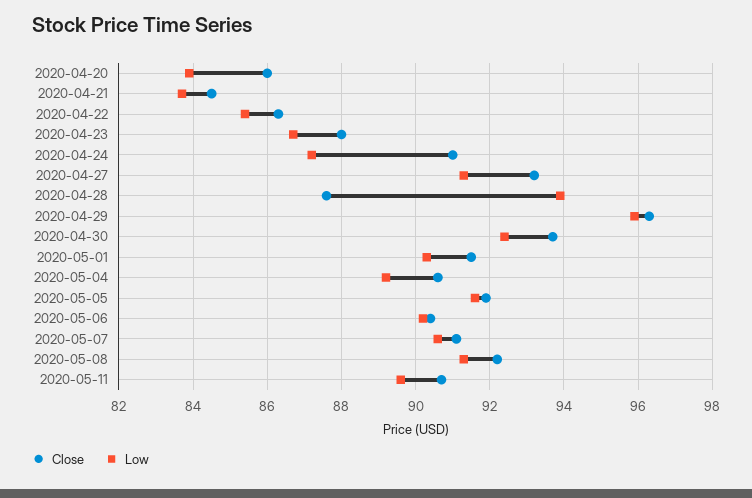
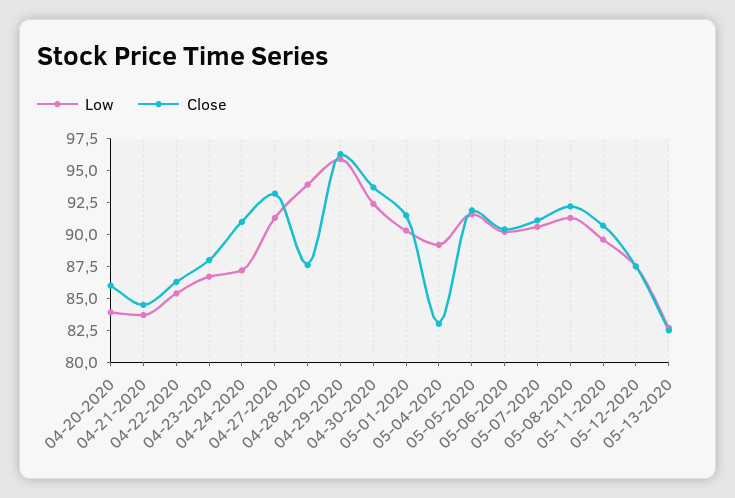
Close, 2020-05-04: 90.5 -> 82.5
Low, 05-12-2020: none -> 87.5
Close, 05-12-2020: none -> 87.5
Low, 05-13-2020: none -> 82.5
Close, 05-13-2020: none -> 82.5

